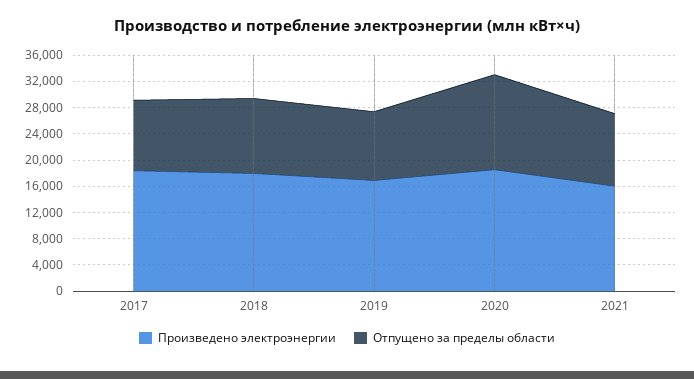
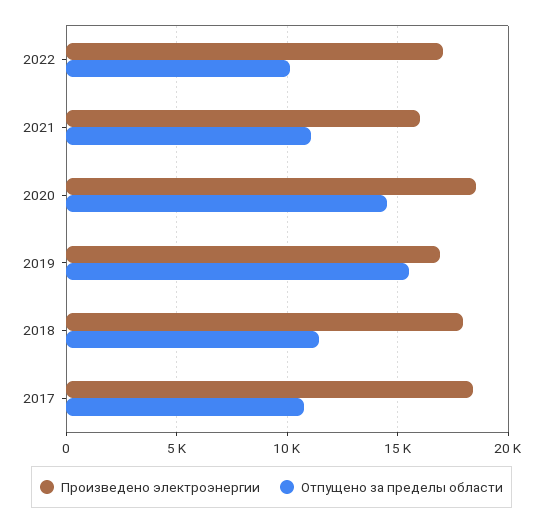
Отпущено за пределы области, 2019: 10000 -> 15500
Произведено электроэнергии, 2022: none -> 17000
Отпущено за пределы области, 2022: none -> 10000

